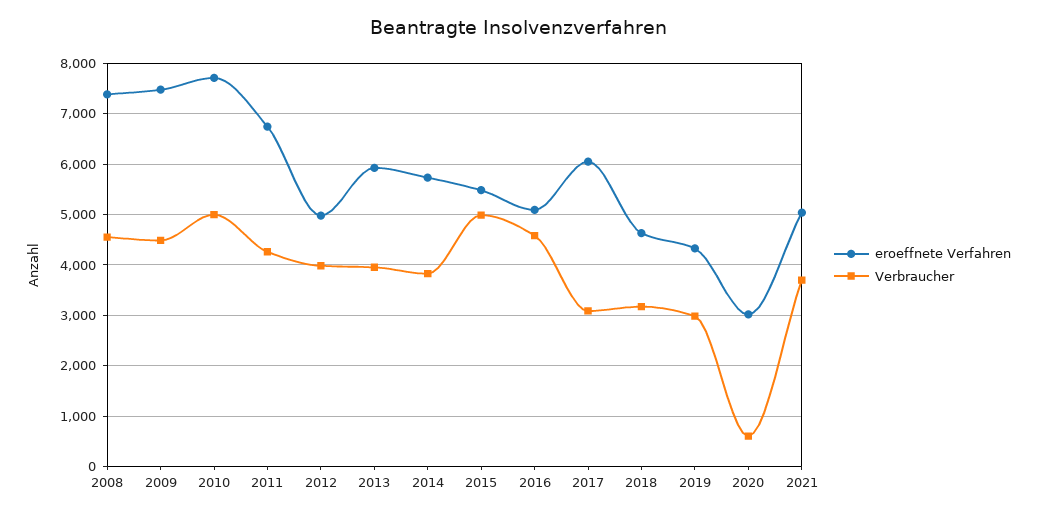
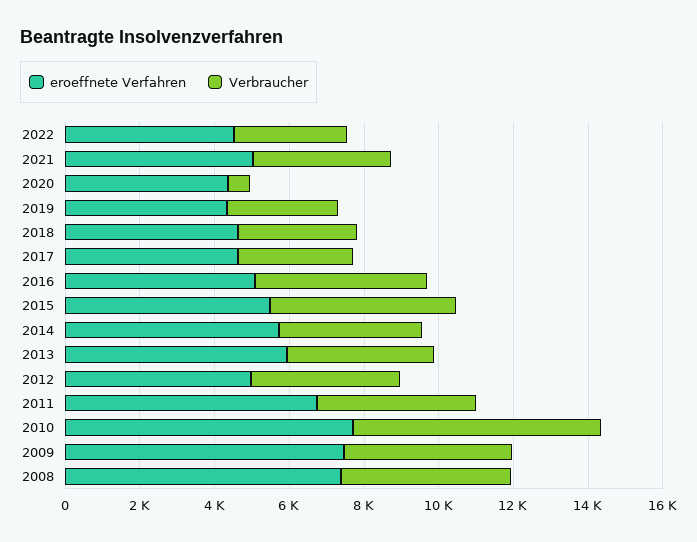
Verbraucher, 2010: 5000 -> 6500
eroeffnete Verfahren, 2017: 6000 -> 4500
eroeffnete Verfahren, 2020: 3000 -> 4500
eroeffnete Verfahren, 2022: none -> 4500
Verbraucher, 2022: none -> 3000

